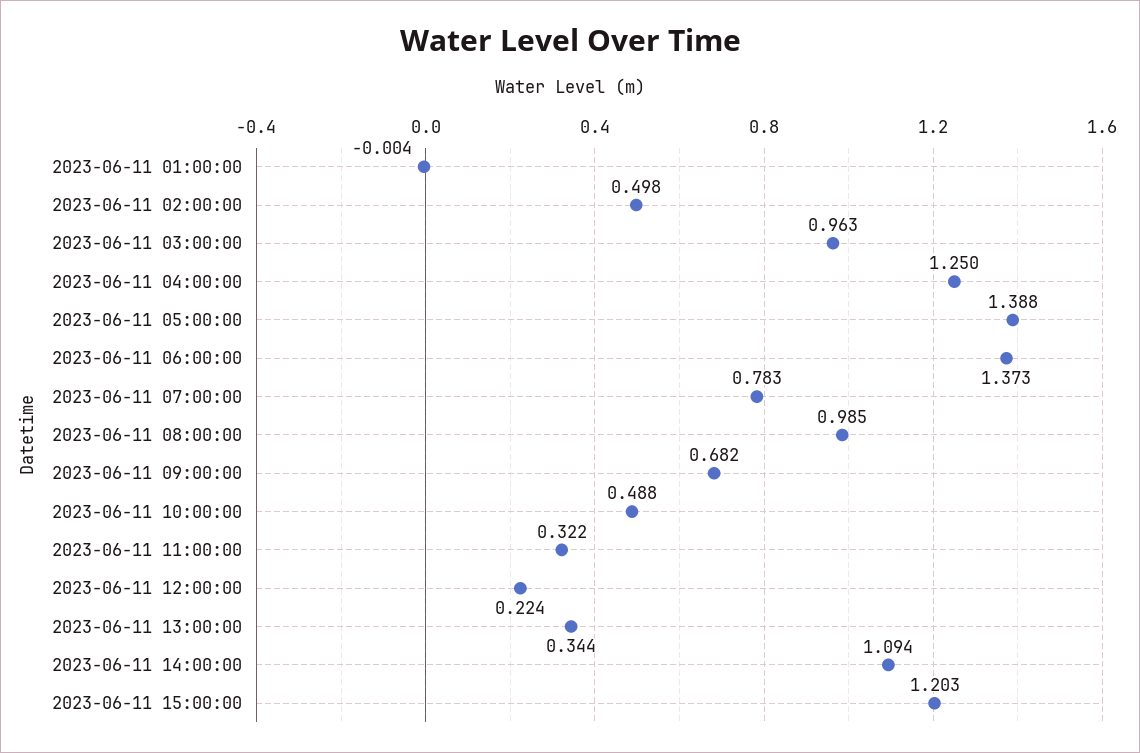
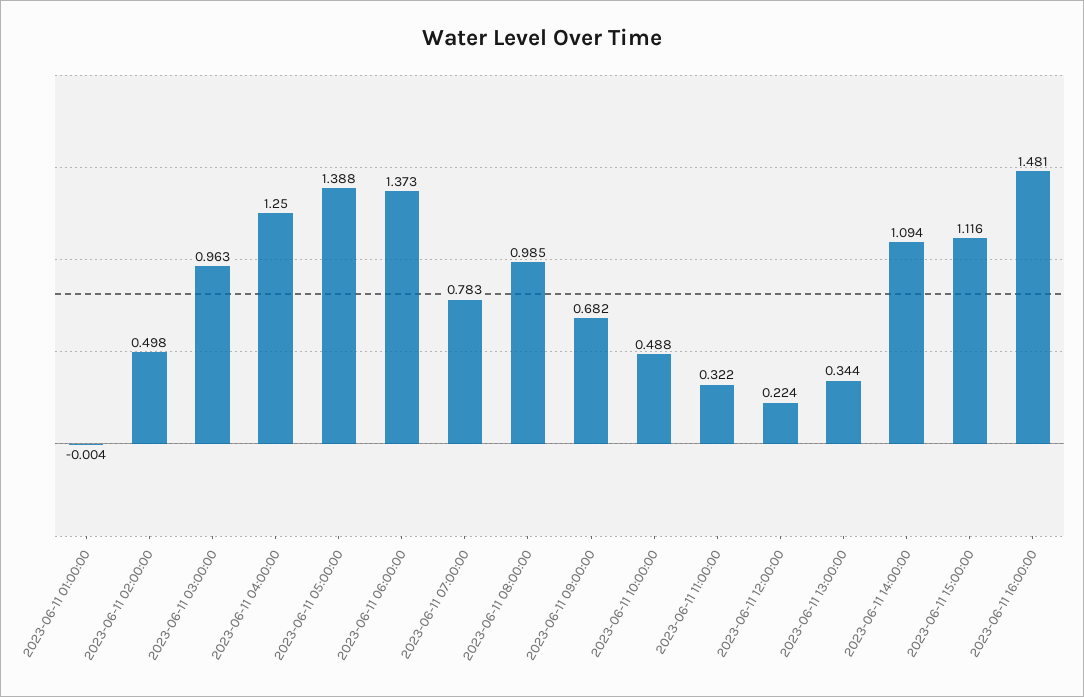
2023-06-11 15:00:00: 1.203 -> 1.116
2023-06-11 16:00:00: none -> 1.481

